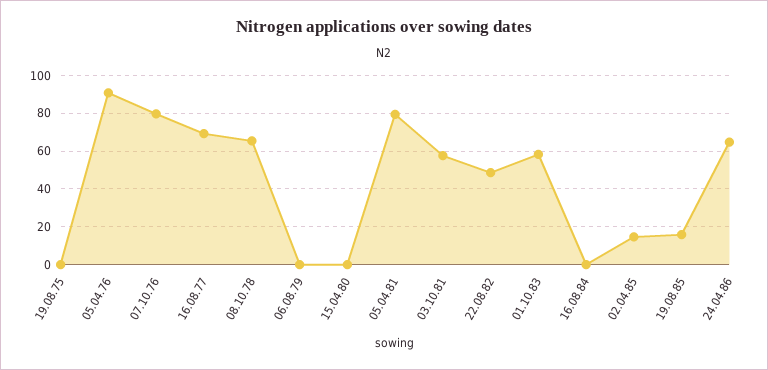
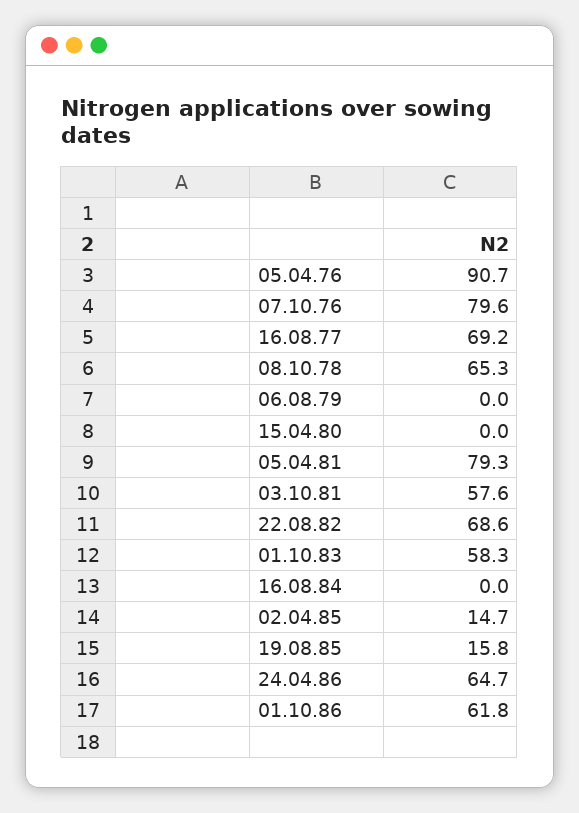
19.08.75: 0 -> none
22.08.82: 50 -> 68.6
01.10.86: none -> 61.8

